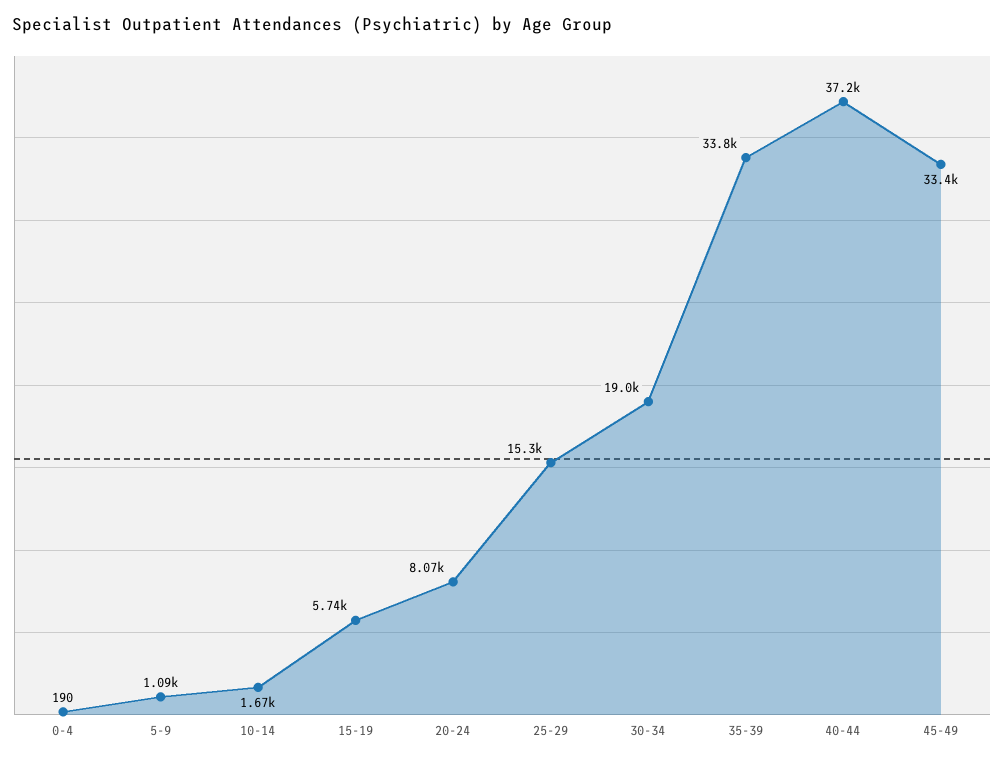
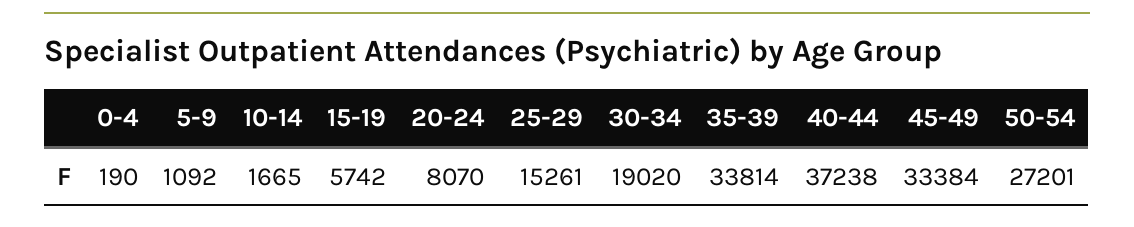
50-54: none -> 27201

